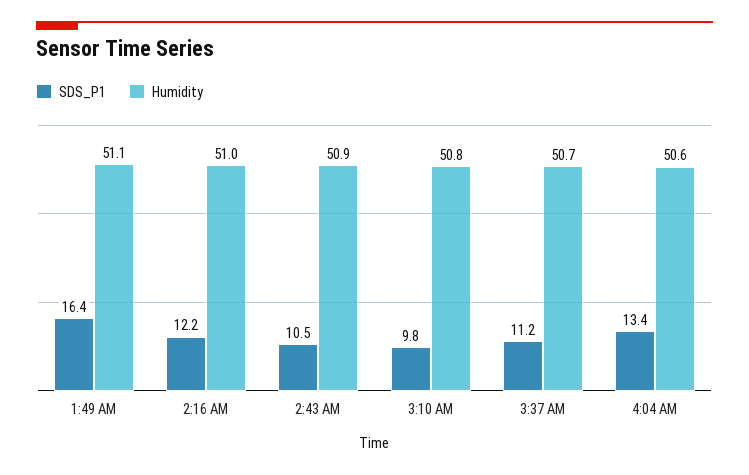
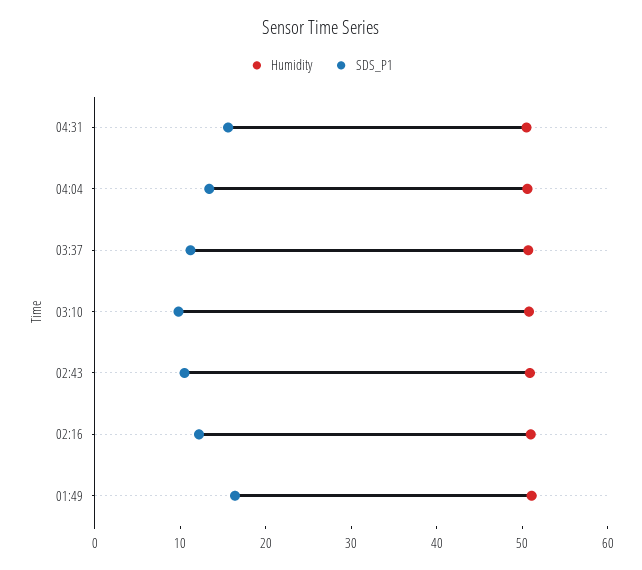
Humidity, 04:31: none -> 50
SDS_P1, 04:31: none -> 16

